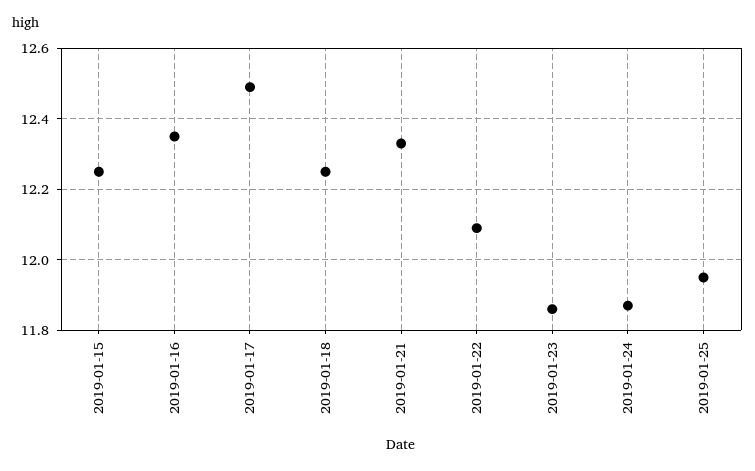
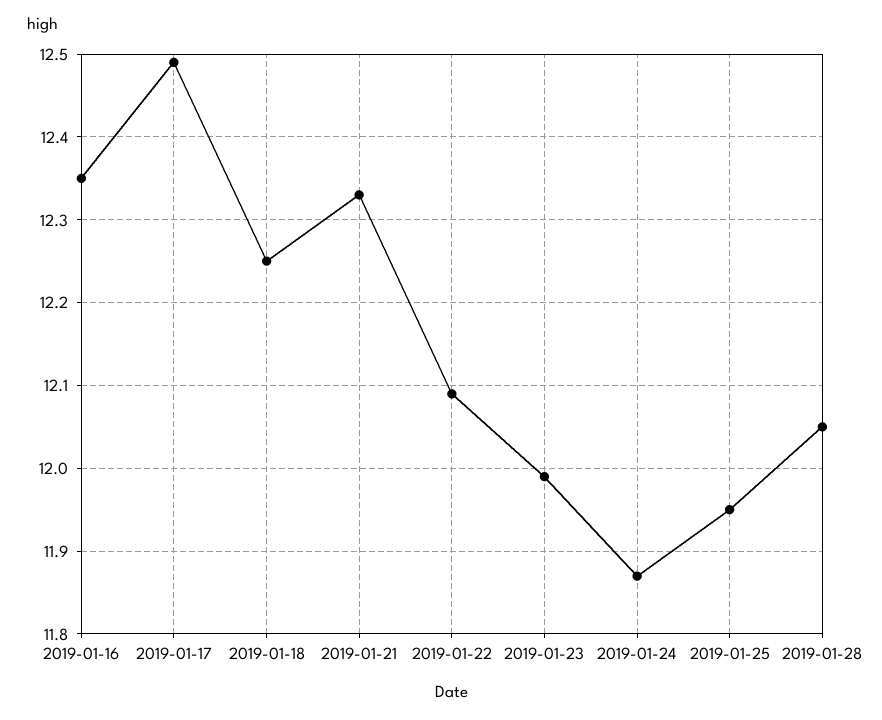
2019-01-15: 12.25 -> none
2019-01-23: 11.85 -> 11.99
2019-01-28: none -> 12.05

